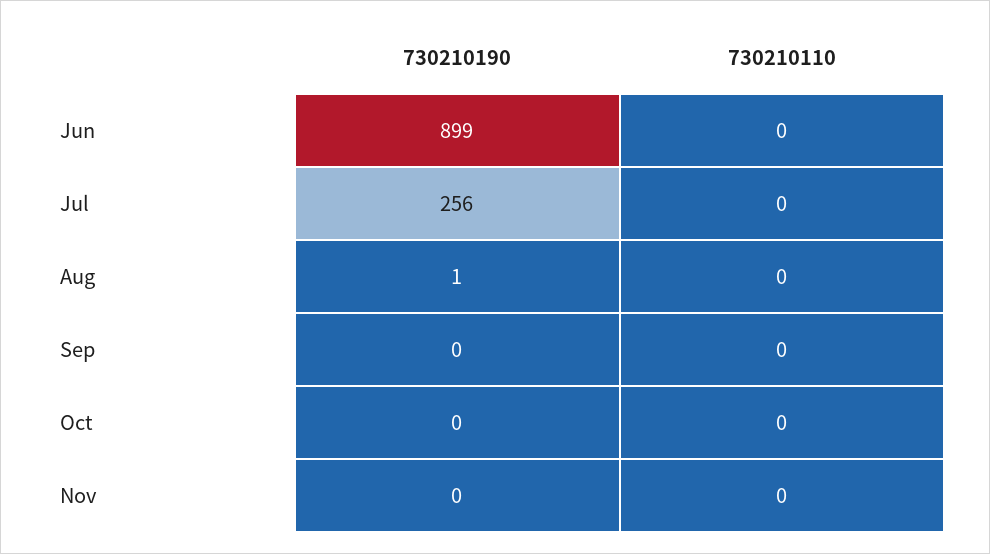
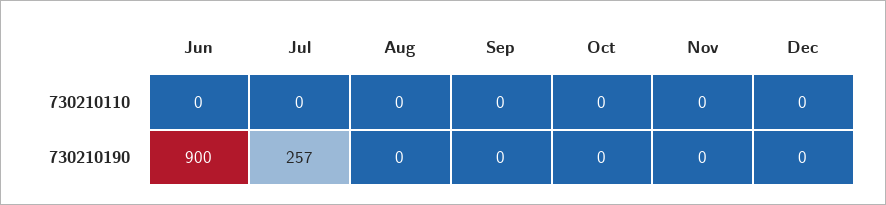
730210190, Jun: 899 -> 900
730210190, Jul: 256 -> 257
730210190, Aug: 1 -> 0
730210110, Dec: none -> 0
730210190, Dec: none -> 0

